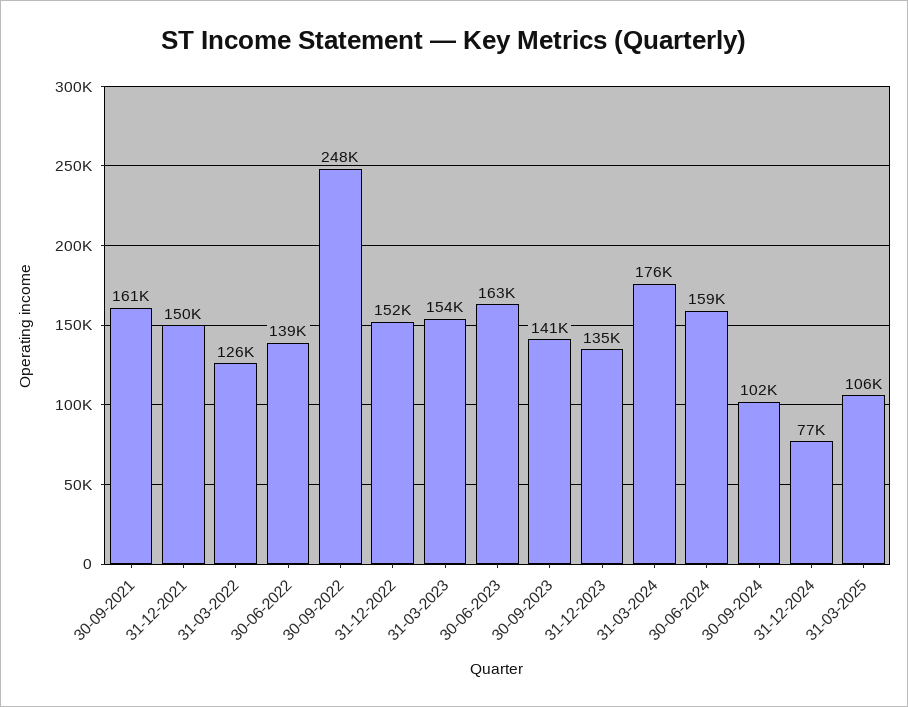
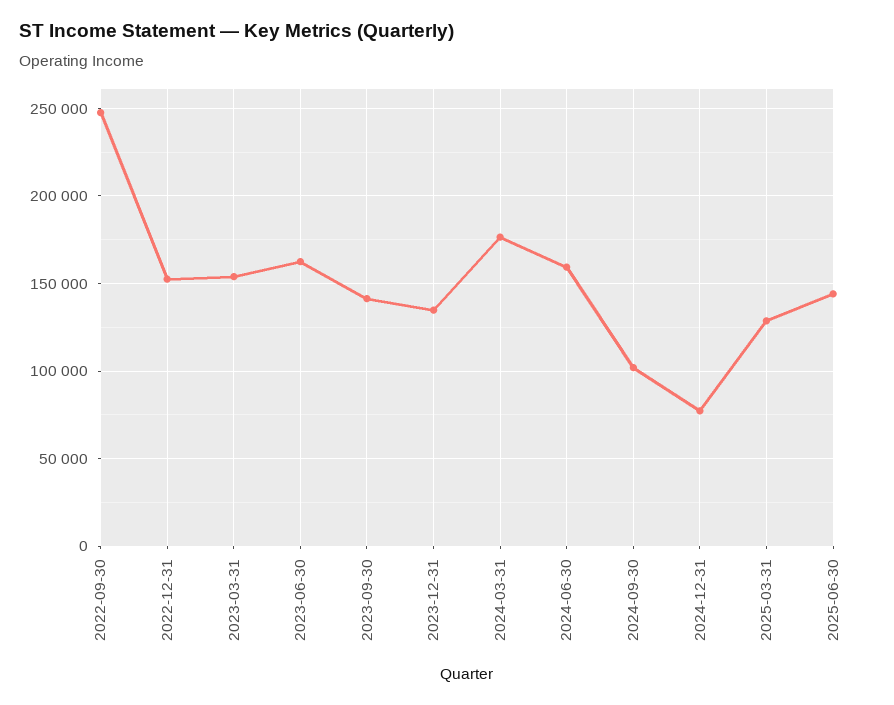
30-09-2021: 161000 -> none
31-12-2021: 150000 -> none
31-03-2022: 126000 -> none
30-06-2022: 139000 -> none
31-03-2025: 106000 -> 130000
2025-06-30: none -> 145000

